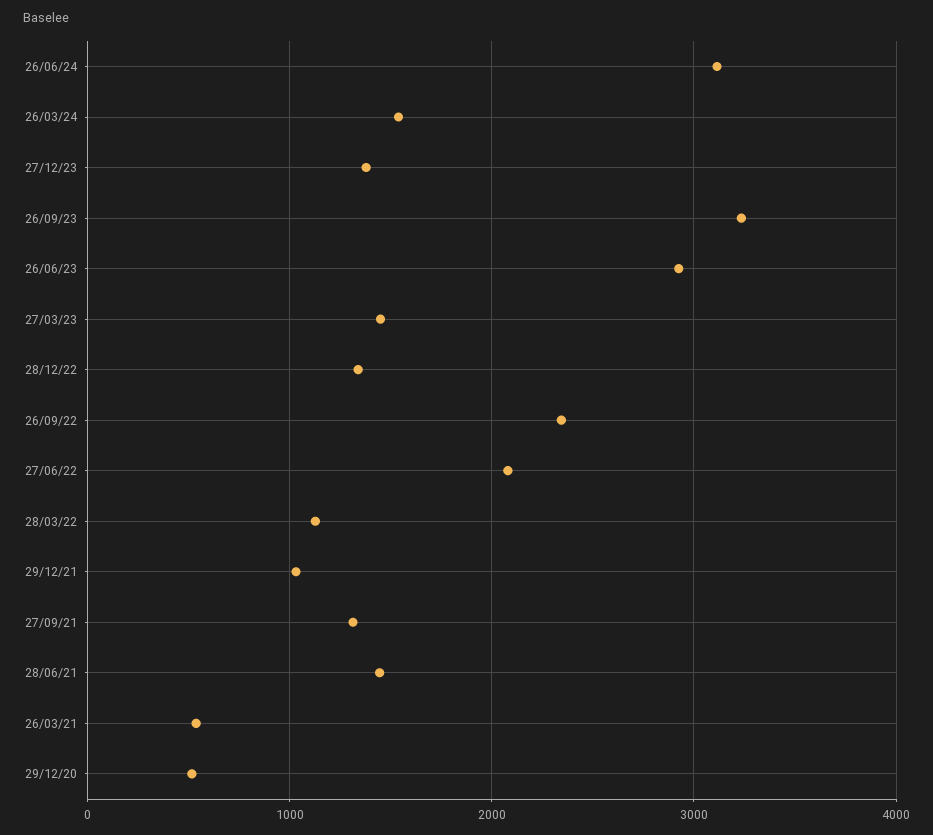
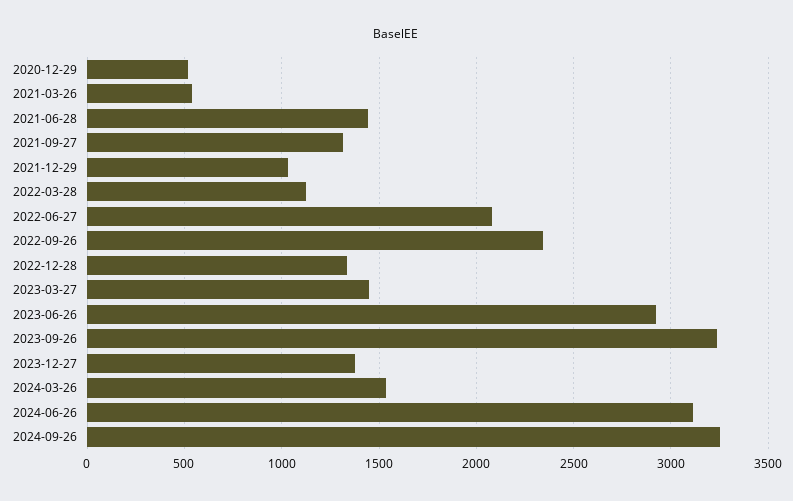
2024-09-26: none -> 3250

